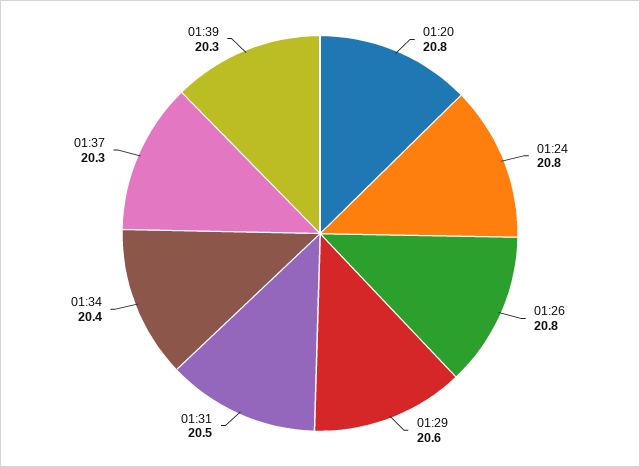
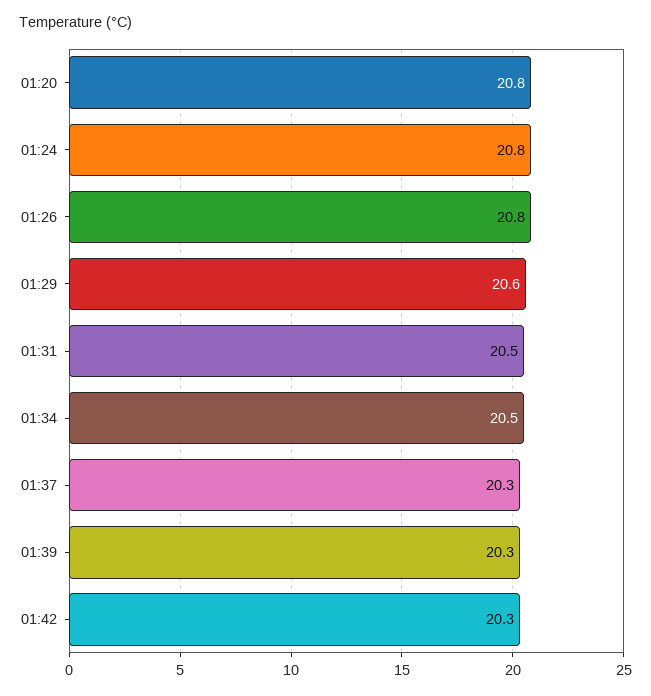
01:34: 20.4 -> 20.5
01:42: none -> 20.3

